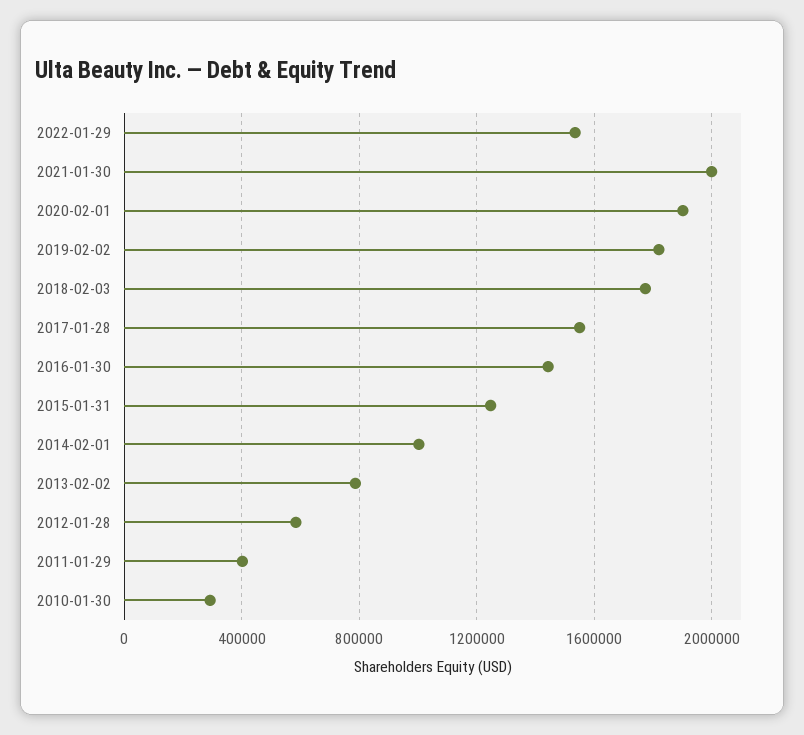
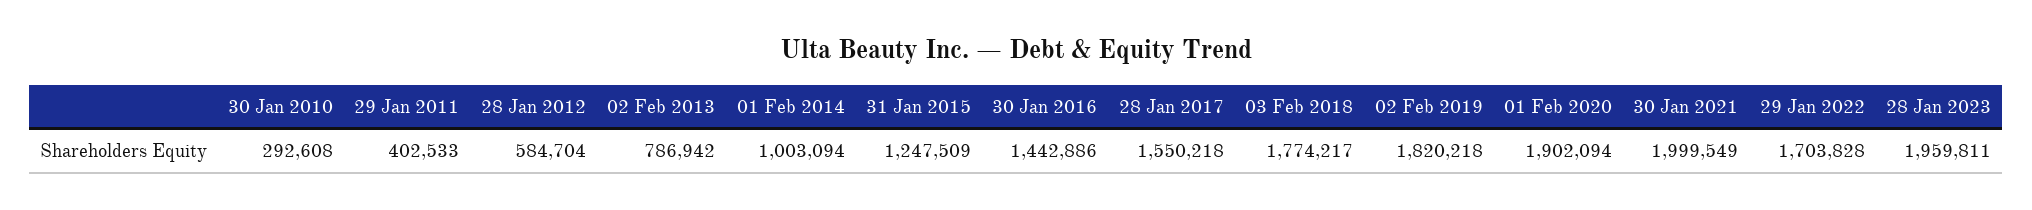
2022-01-29: 1550000 -> 1703828
28 Jan 2023: none -> 1959811

